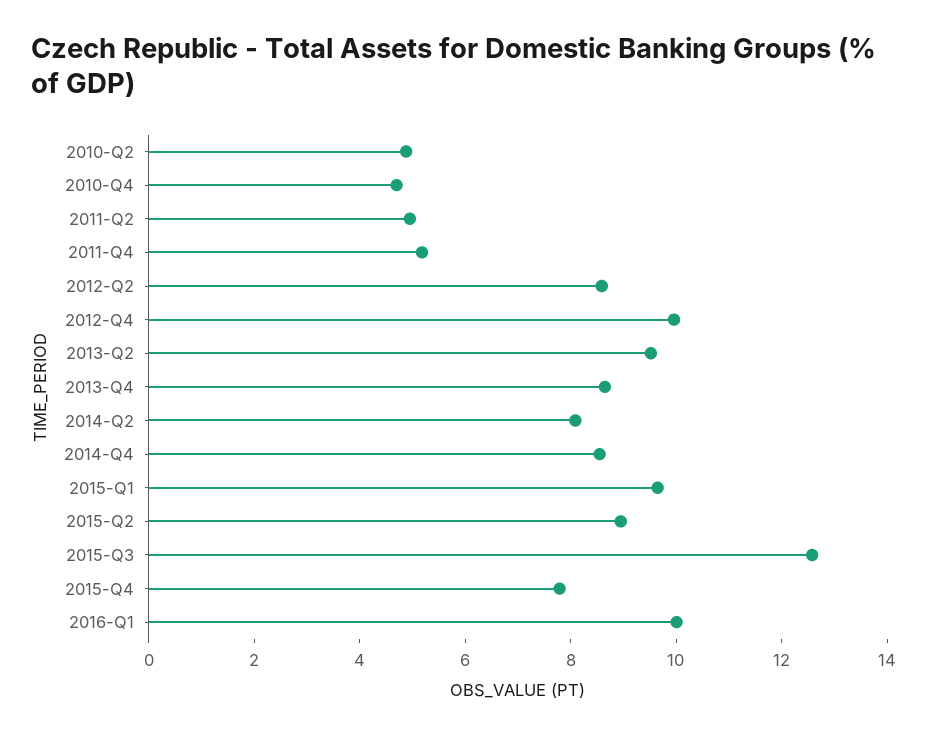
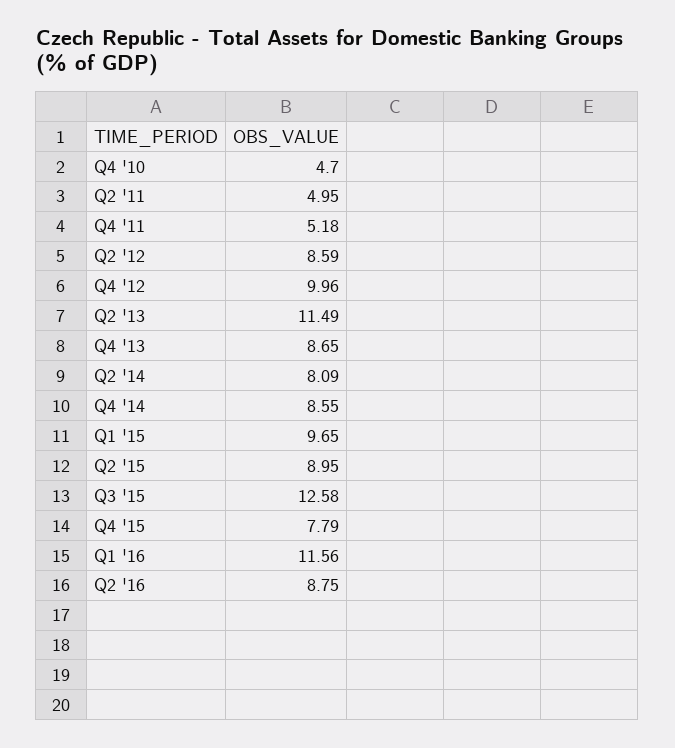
2010-Q2: 5 -> none
2013-Q2: 9.5 -> 11.49
2016-Q1: 10 -> 11.56
Q2 '16: none -> 8.75

